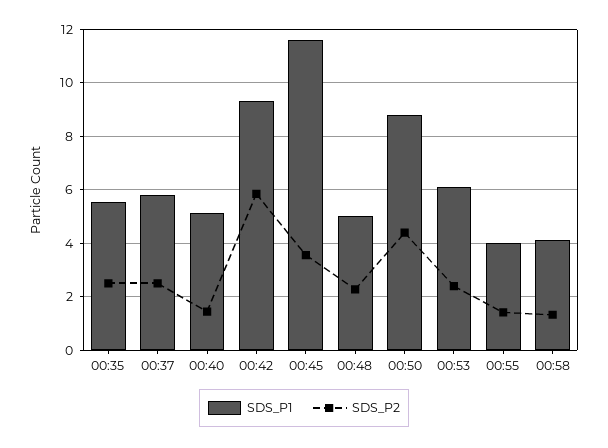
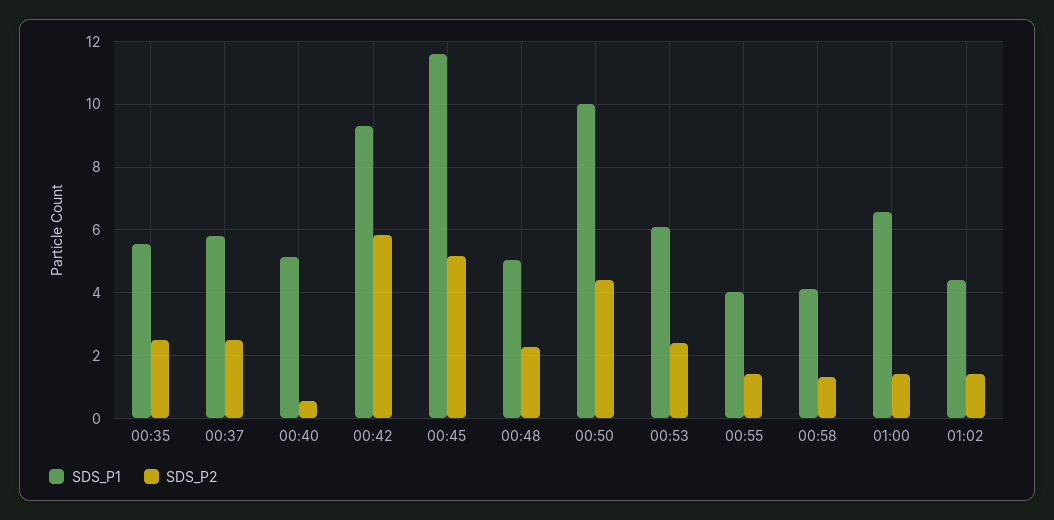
SDS_P2, 00:40: 1.5 -> 0.6
SDS_P2, 00:45: 3.5 -> 5.2
SDS_P1, 00:50: 8.75 -> 10
SDS_P1, 01:00: none -> 6.6
SDS_P2, 01:00: none -> 1.4
SDS_P1, 01:02: none -> 4.4
SDS_P2, 01:02: none -> 1.4

